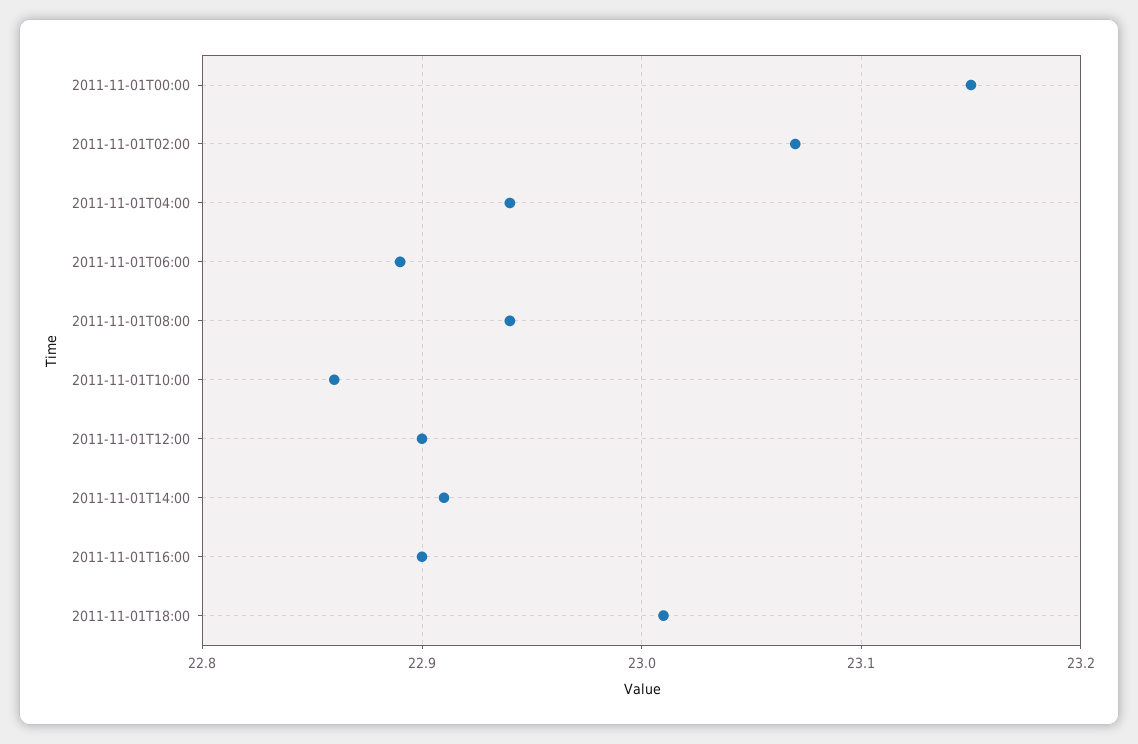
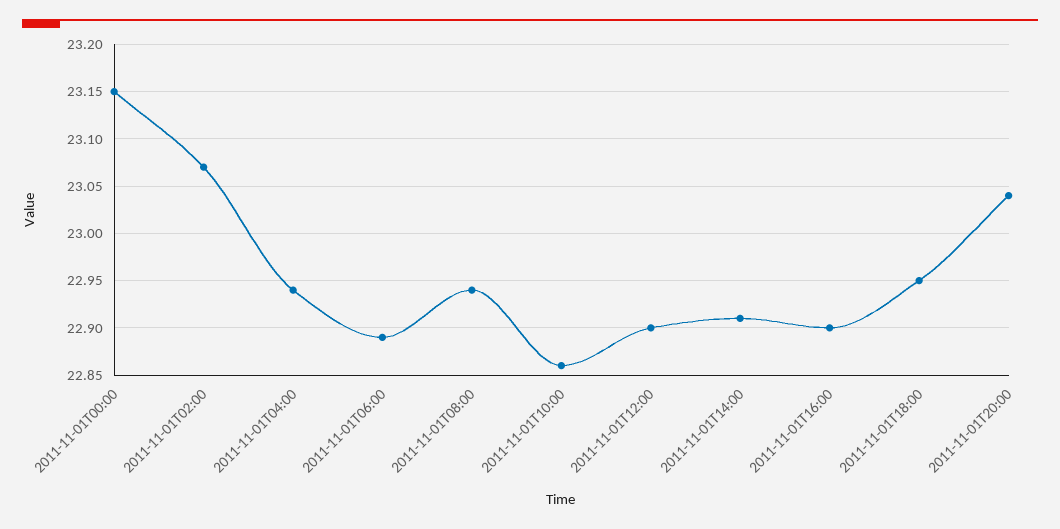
2011-11-01T18:00: 23.01 -> 22.95
2011-11-01T20:00: none -> 23.04

